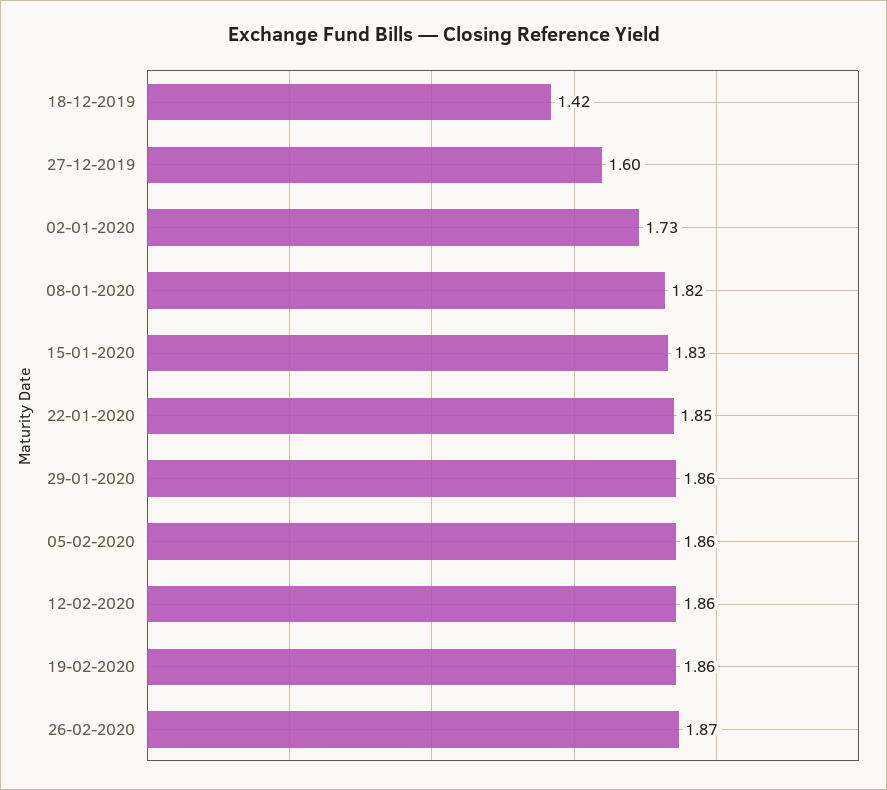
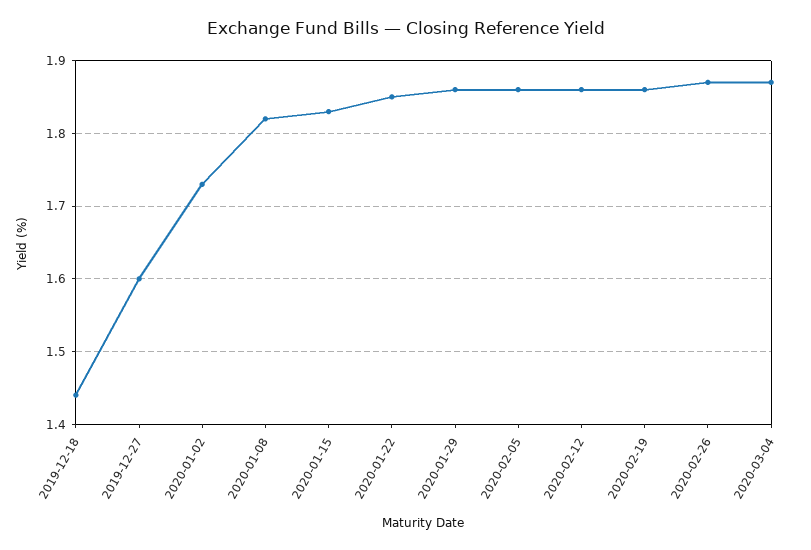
18-12-2019: 1.42 -> 1.44
2020-03-04: none -> 1.87

